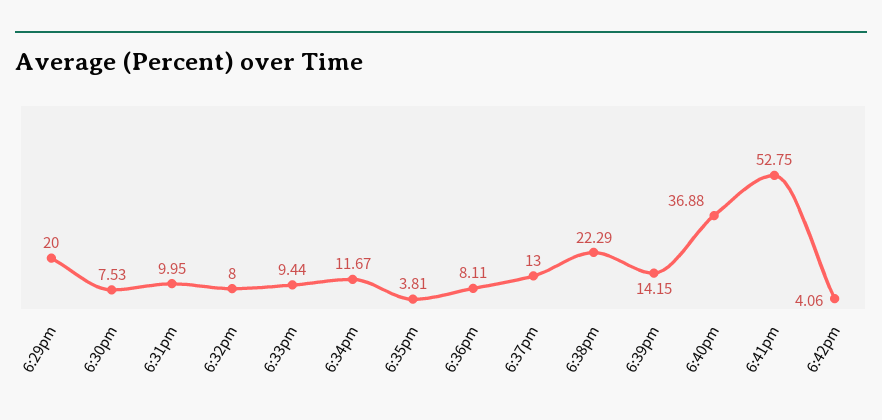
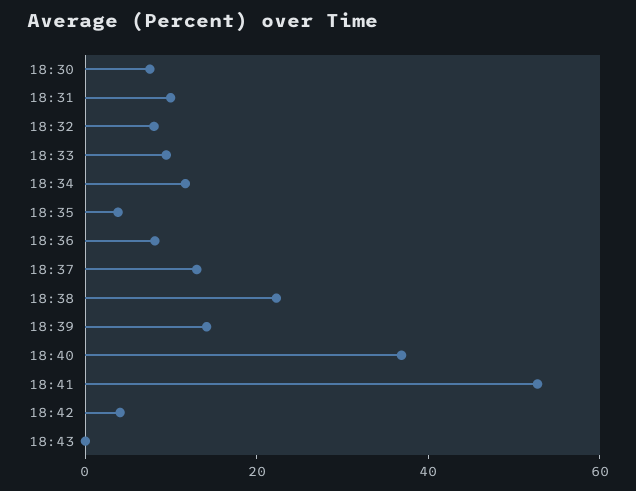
6:29pm: 20 -> none
18:43: none -> 0

